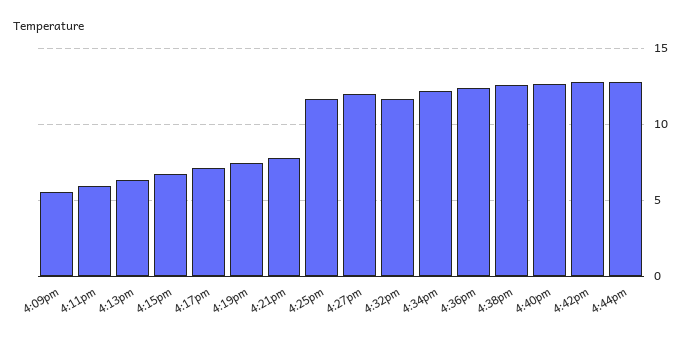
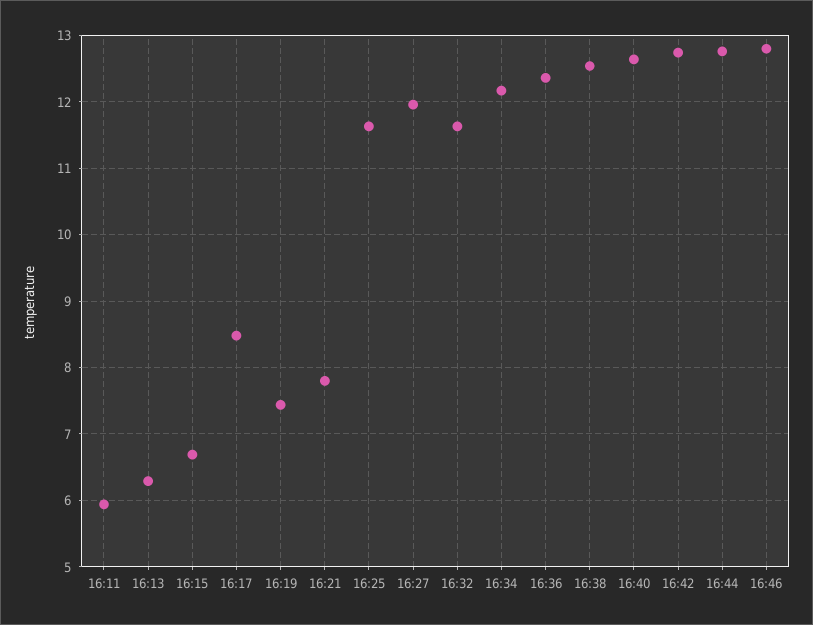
4:09pm: 5.5 -> none
4:17pm: 7 -> 8.5
16:46: none -> 12.8

